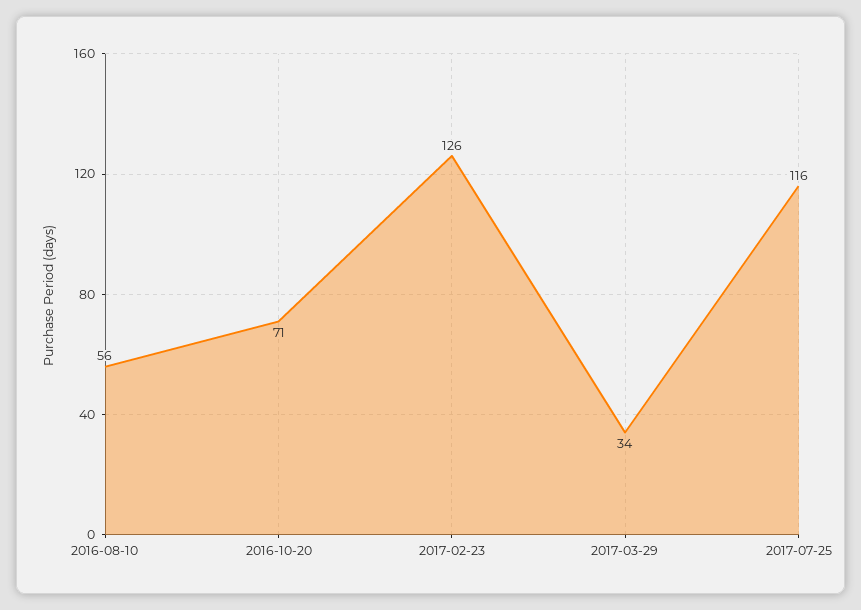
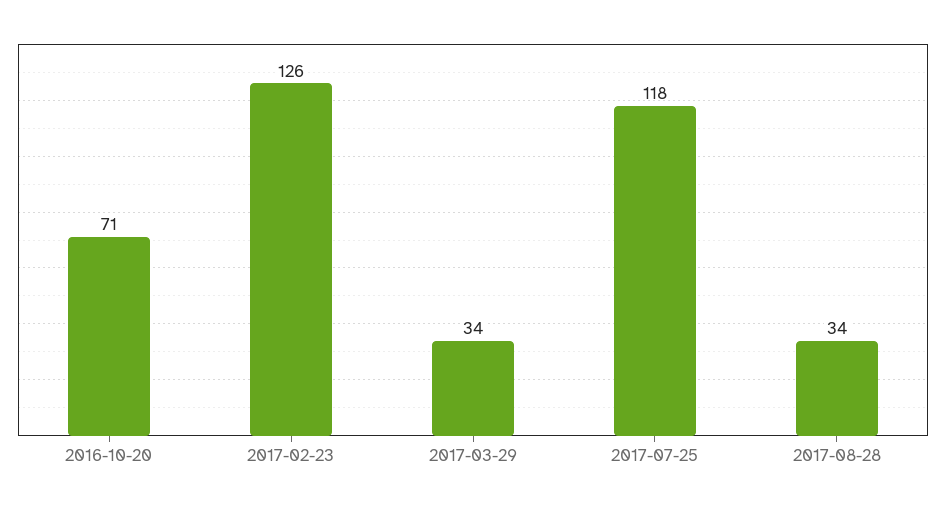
2016-08-10: 56 -> none
2017-07-25: 116 -> 118
2017-08-28: none -> 34

